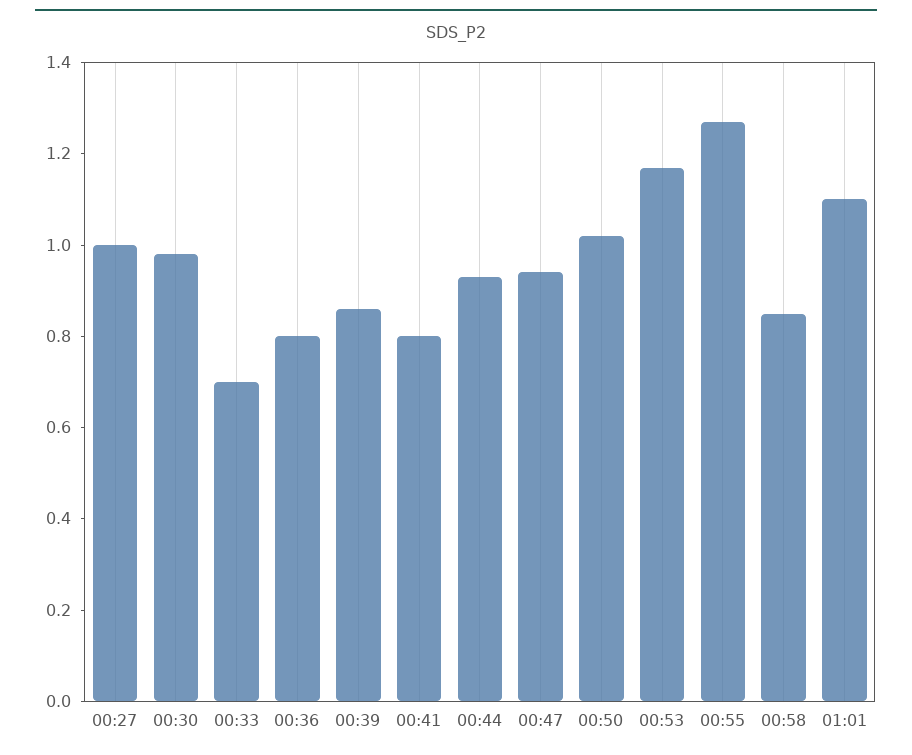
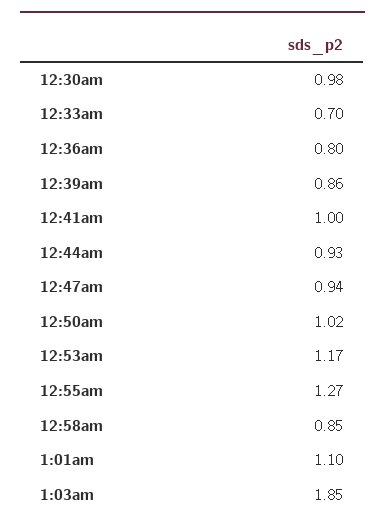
00:27: 1 -> none
00:41: 0.8 -> 1
1:03am: none -> 1.85

